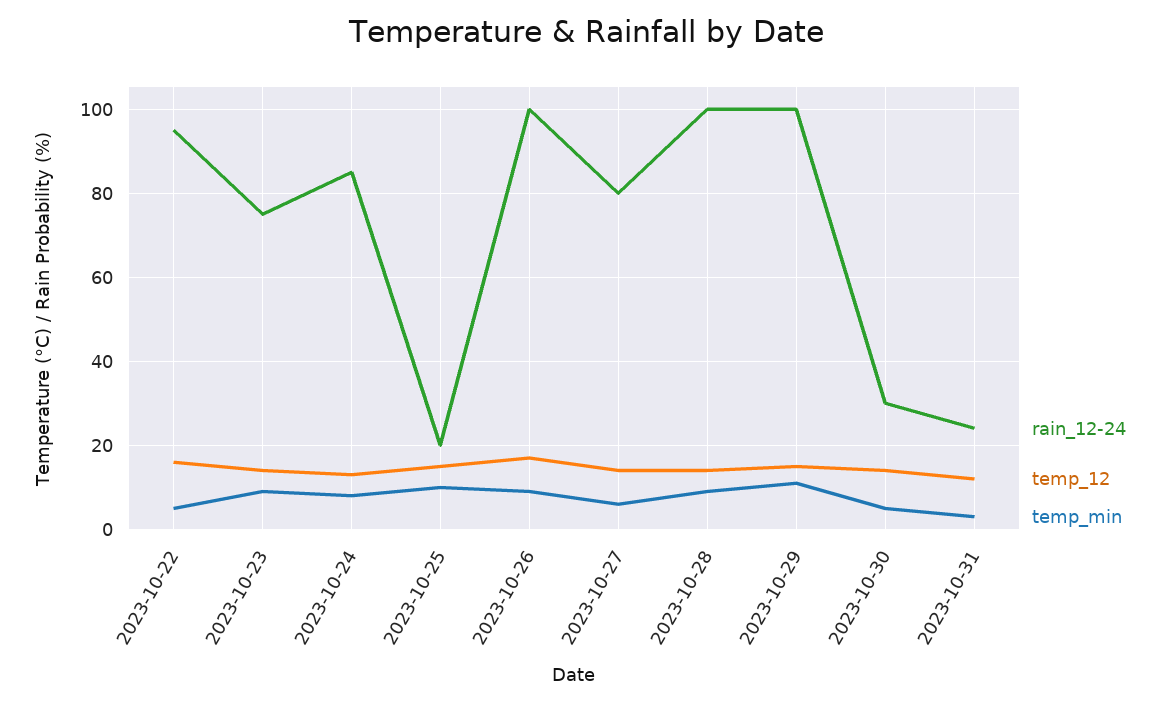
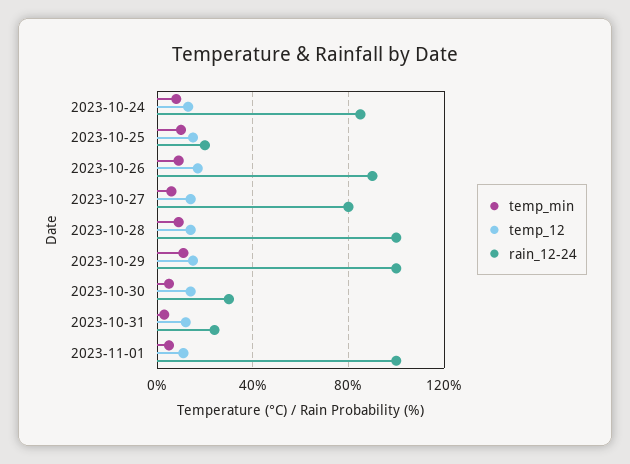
rain_12-24, 2023-10-22: 95 -> none
temp_12, 2023-10-22: 15 -> none
temp_min, 2023-10-22: 5 -> none
rain_12-24, 2023-10-23: 75 -> none
temp_12, 2023-10-23: 15 -> none
temp_min, 2023-10-23: 10 -> none
rain_12-24, 2023-10-26: 100 -> 90
temp_min, 2023-11-01: none -> 5
temp_12, 2023-11-01: none -> 10
rain_12-24, 2023-11-01: none -> 100

